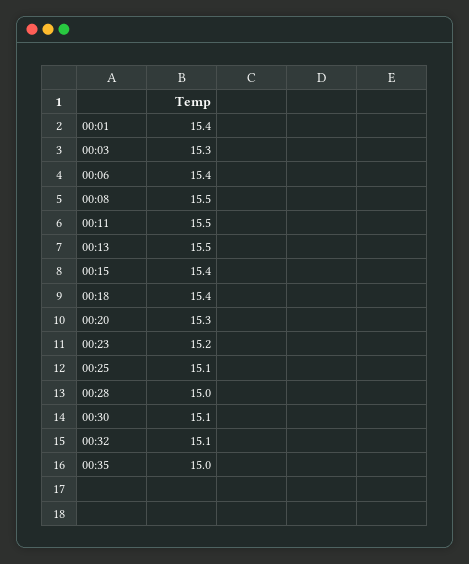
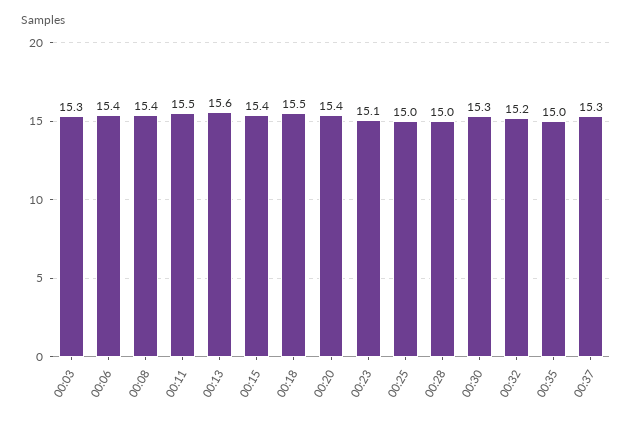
00:01: 15.4 -> none
00:08: 15.5 -> 15.4
00:13: 15.5 -> 15.6
00:18: 15.4 -> 15.5
00:20: 15.3 -> 15.4
00:23: 15.2 -> 15.1
00:25: 15.1 -> 15
00:30: 15.1 -> 15.3
00:32: 15.1 -> 15.2
00:37: none -> 15.3

